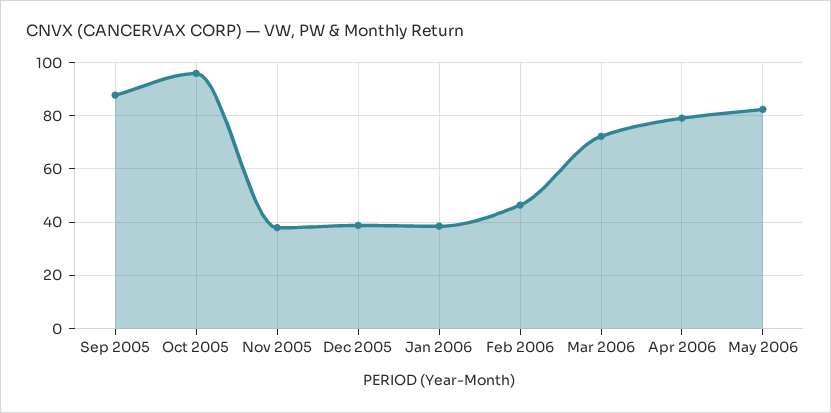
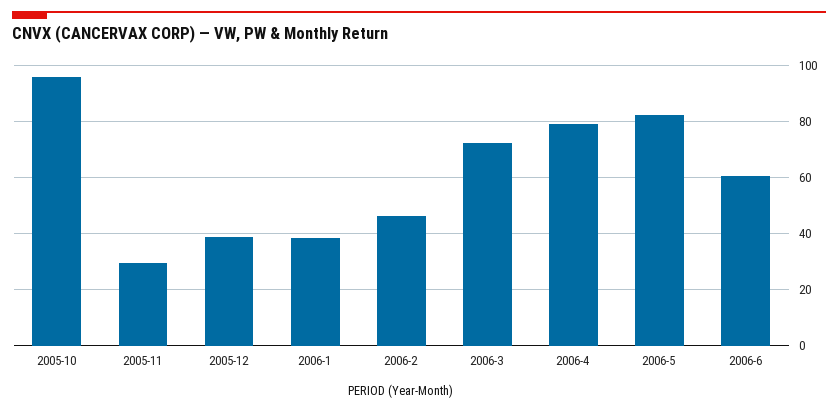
Sep 2005: 87.5 -> none
Nov 2005: 37.5 -> 30
2006-6: none -> 60

